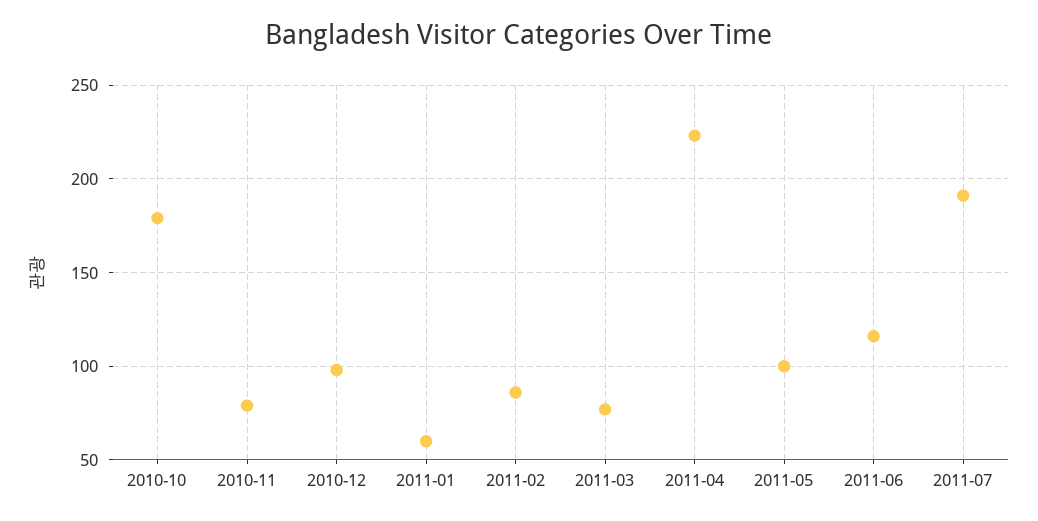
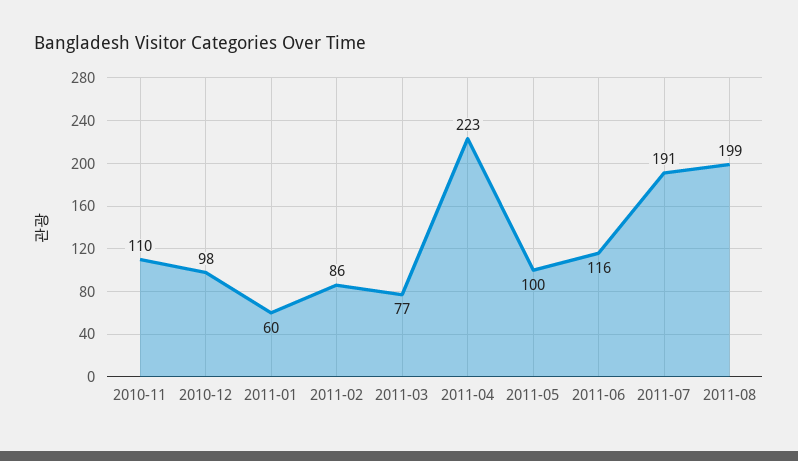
2010-10: 180 -> none
2010-11: 80 -> 110
2011-08: none -> 199

